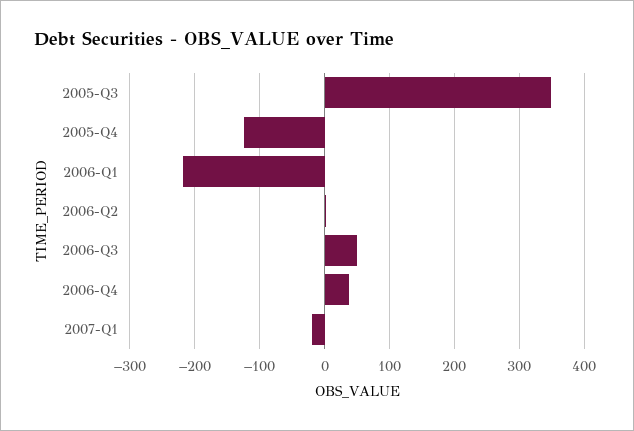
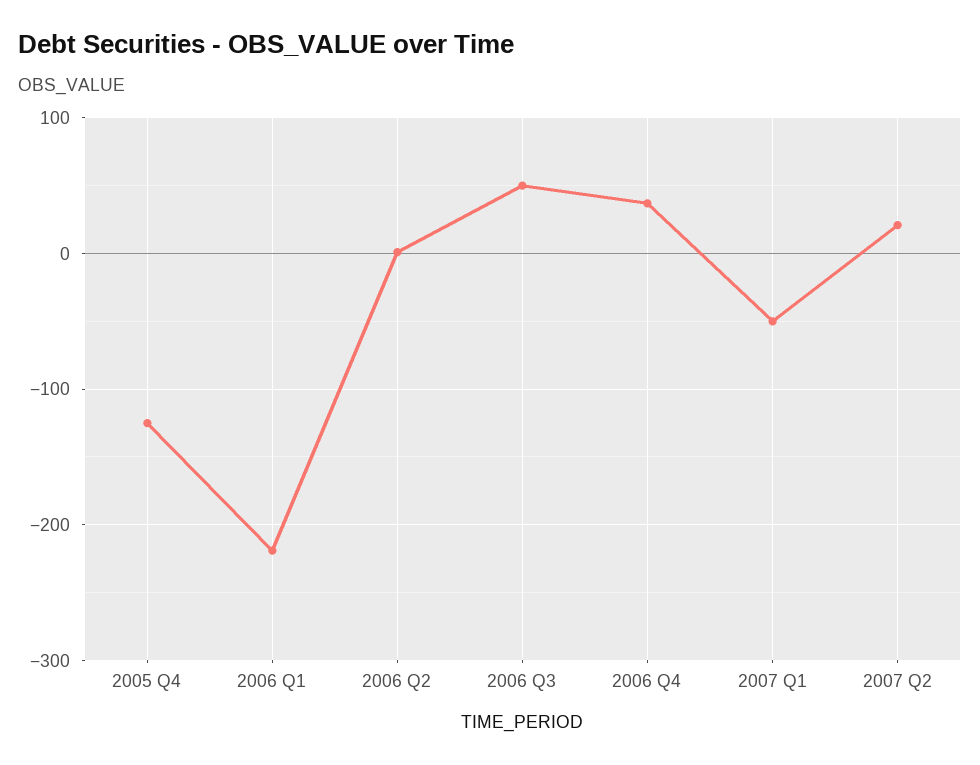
2005-Q3: 350 -> none
2007-Q1: -20 -> -50
2007 Q2: none -> 20

